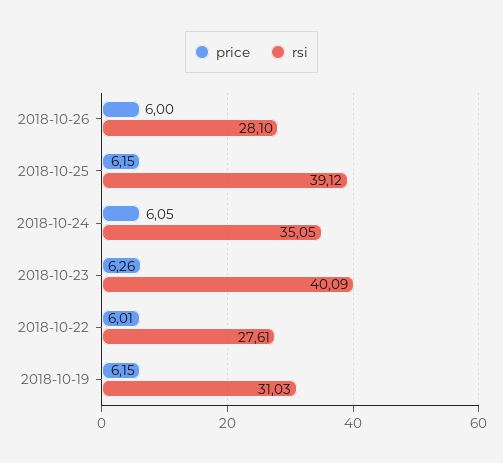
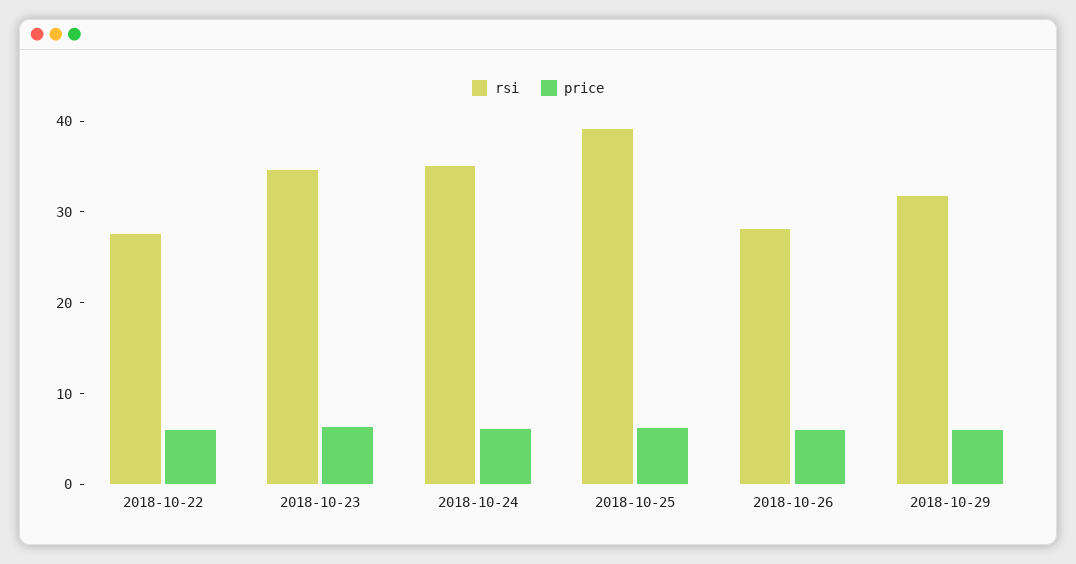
rsi, 2018-10-23: 40.09 -> 34
price, 2018-10-19: 6.15 -> none
rsi, 2018-10-19: 31.03 -> none
rsi, 2018-10-29: none -> 32
price, 2018-10-29: none -> 6

